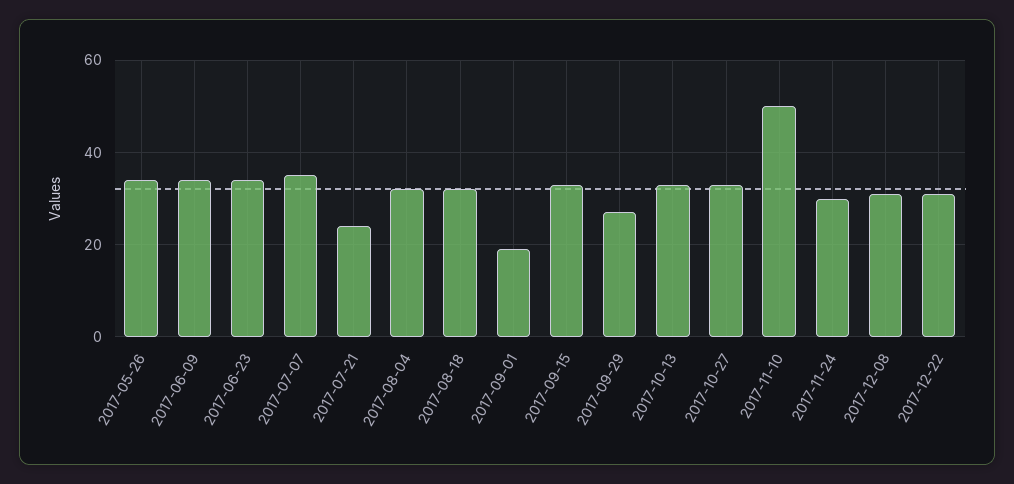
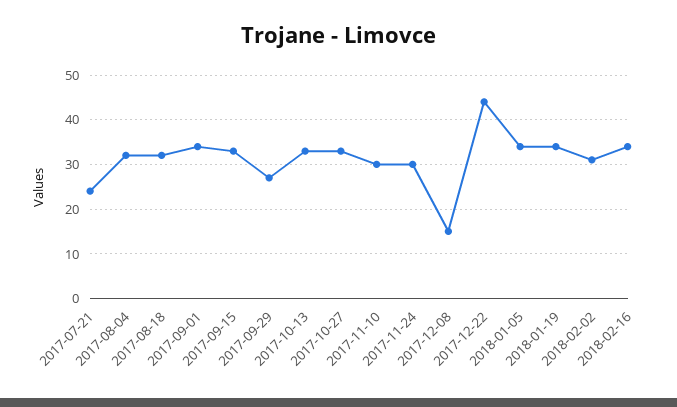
2017-05-26: 35 -> none
2017-06-09: 35 -> none
2017-06-23: 35 -> none
2017-07-07: 35 -> none
2017-09-01: 20 -> 35
2017-11-10: 50 -> 30
2017-12-08: 30 -> 15
2017-12-22: 30 -> 45
2018-01-05: none -> 35
2018-01-19: none -> 35
2018-02-02: none -> 30
2018-02-16: none -> 35

